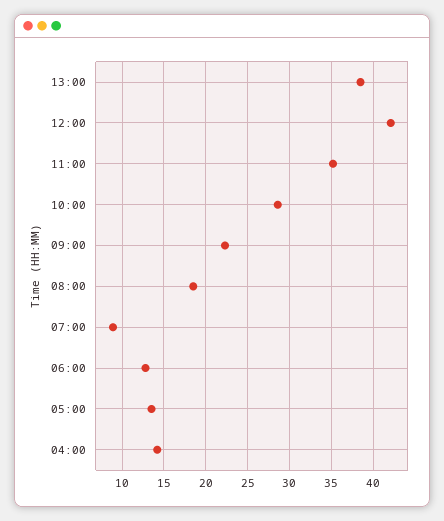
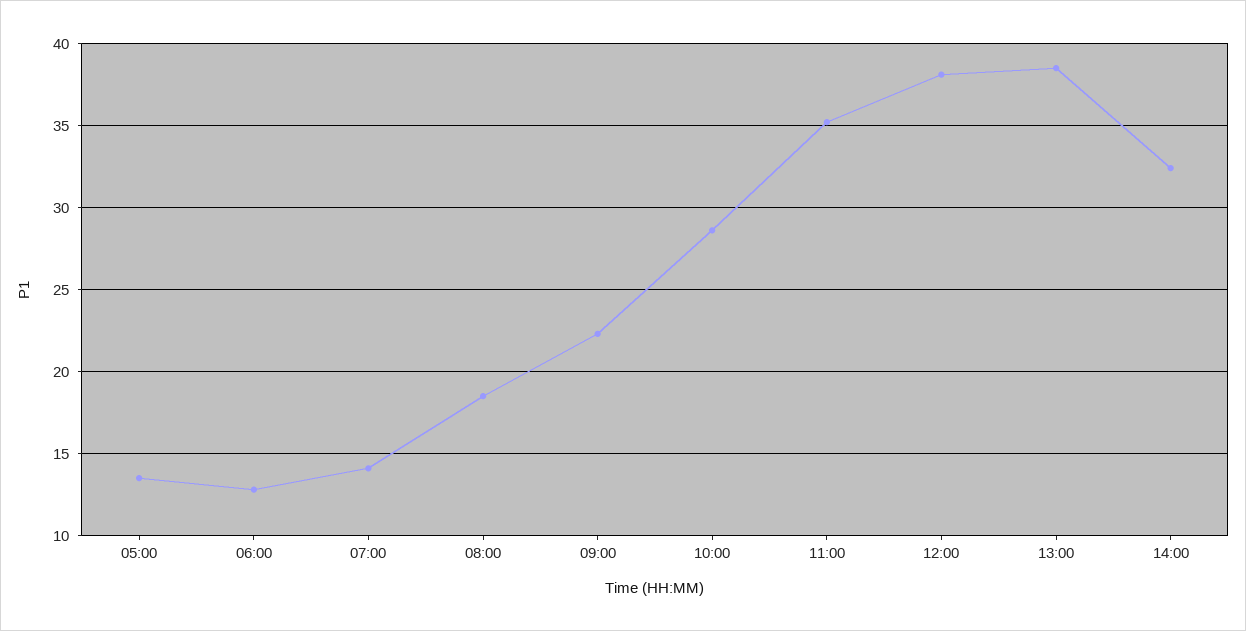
12:00: 42 -> 38
07:00: 9 -> 14
04:00: 14 -> none
14:00: none -> 32.5

